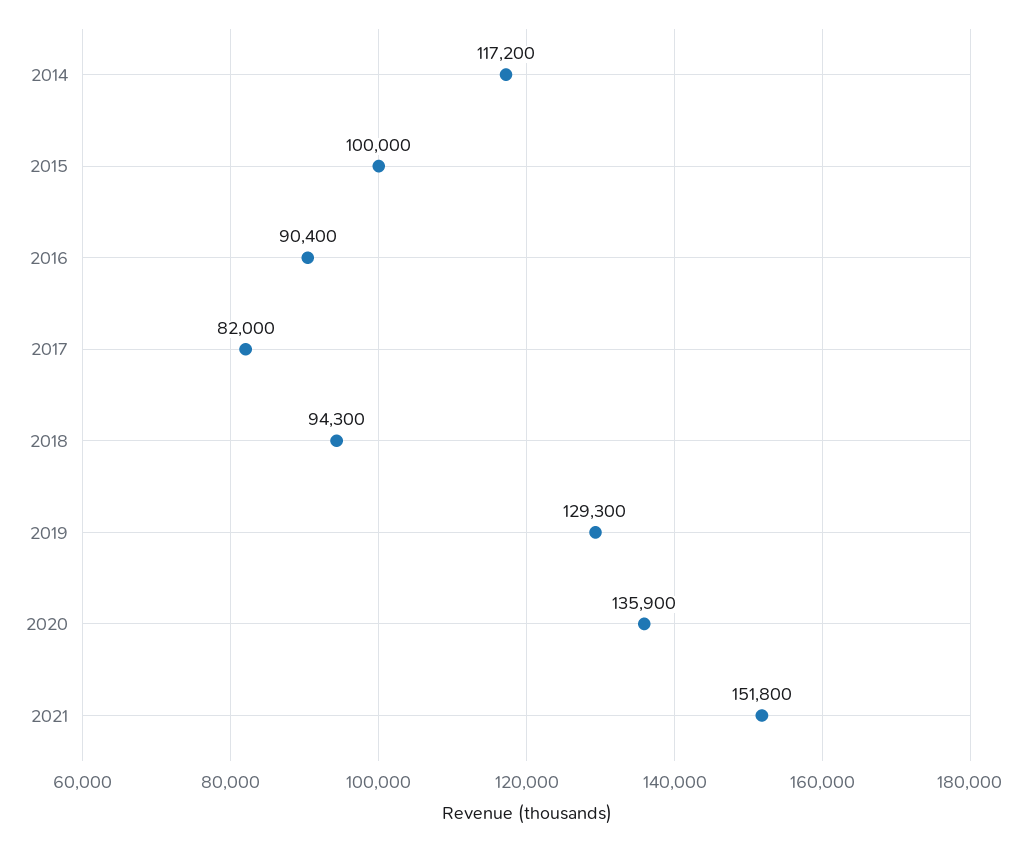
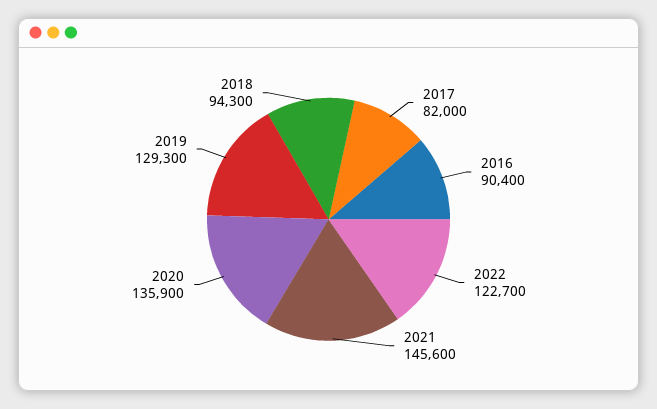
2014: 117200 -> none
2015: 100000 -> none
2021: 151800 -> 145600
2022: none -> 122700

